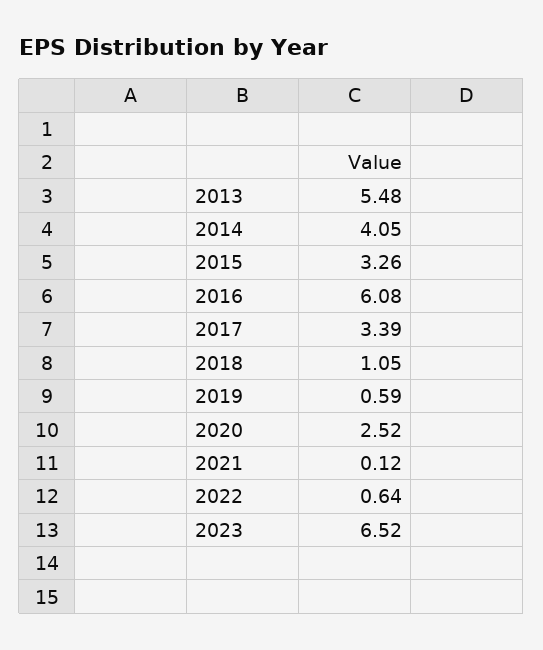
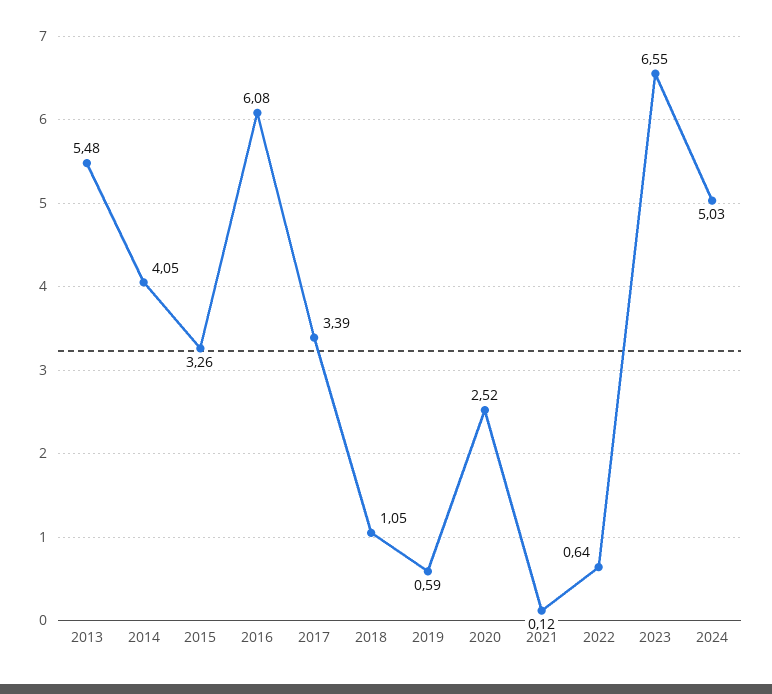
2023: 6.52 -> 6.55
2024: none -> 5.03

